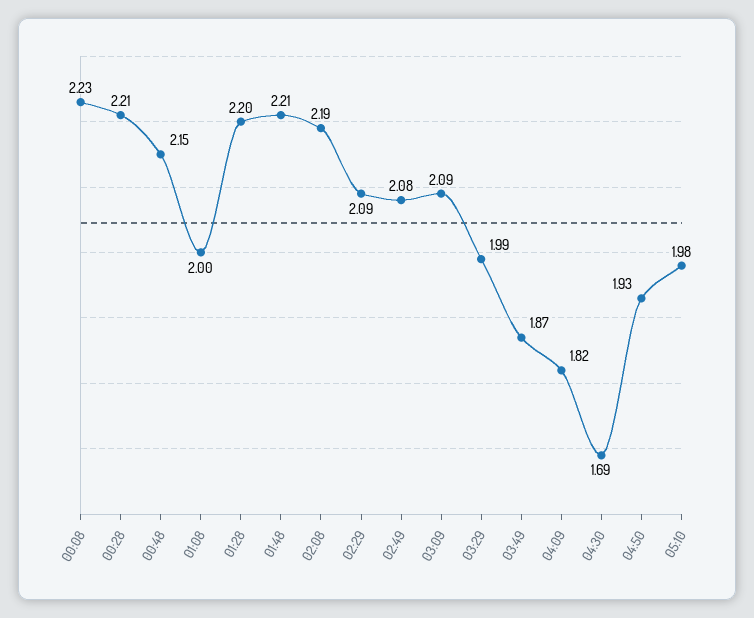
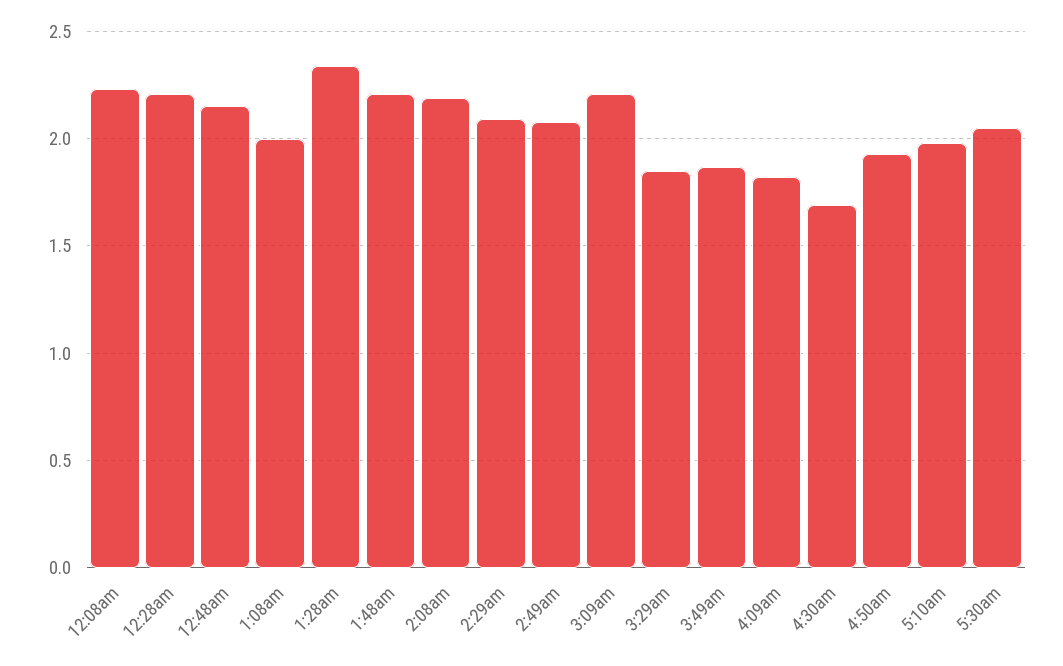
01:28: 2.2 -> 2.35
03:09: 2.09 -> 2.2
03:29: 1.99 -> 1.85
5:30am: none -> 2.05

